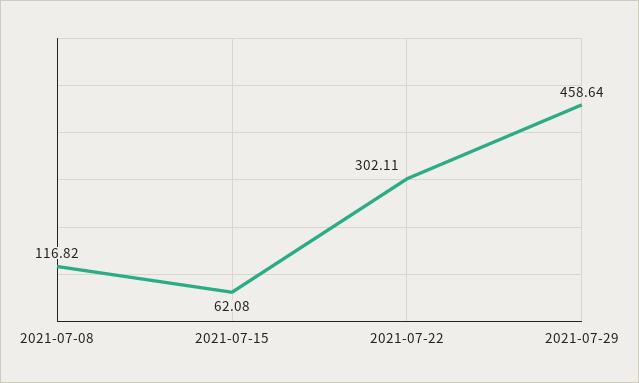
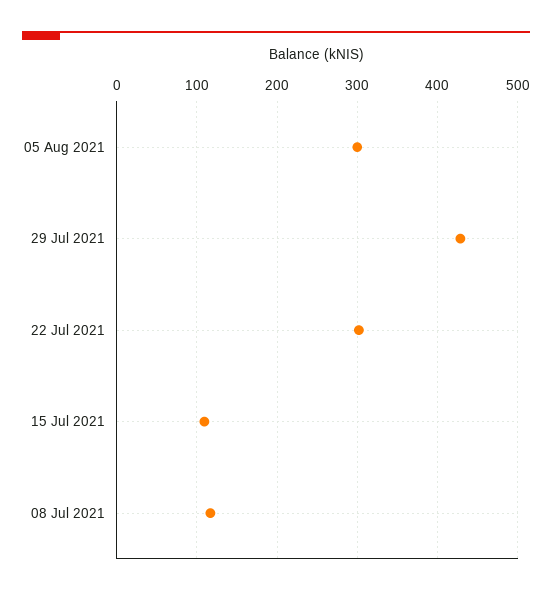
2021-07-15: 62.08 -> 110
2021-07-29: 458.64 -> 430
05 Aug 2021: none -> 300

